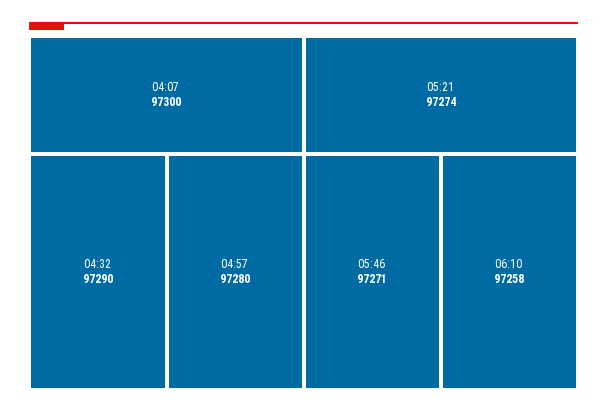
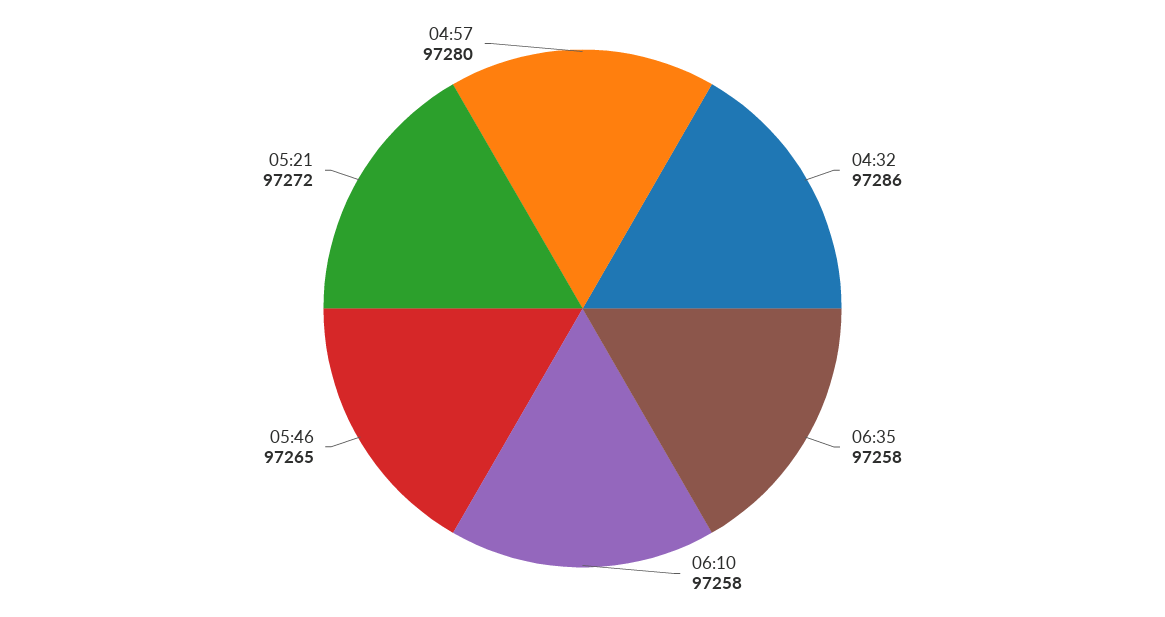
04:07: 97300 -> none
04:32: 97290 -> 97286
05:21: 97274 -> 97272
05:46: 97271 -> 97265
06:35: none -> 97258

